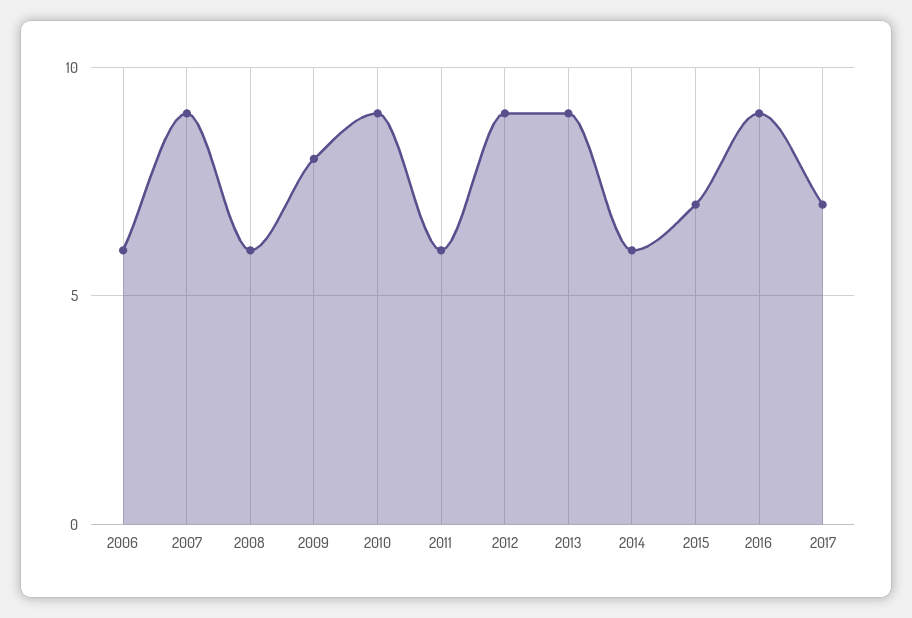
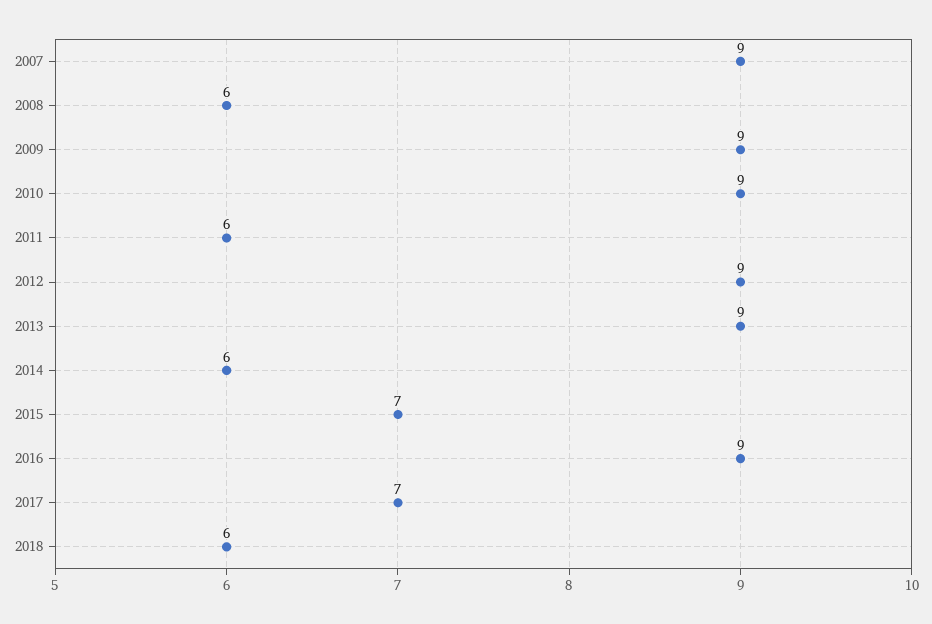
2006: 6 -> none
2009: 8 -> 9
2018: none -> 6

